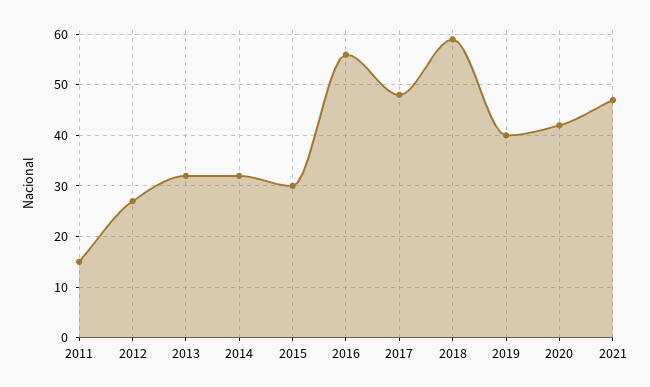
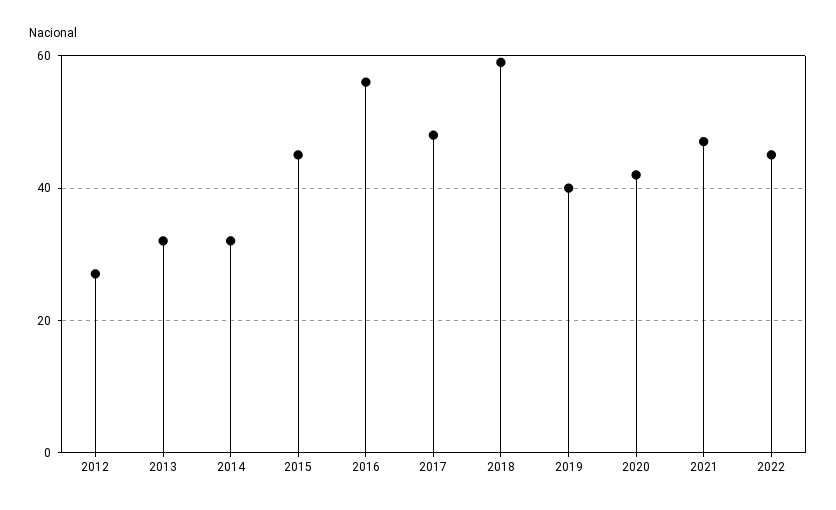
2011: 15 -> none
2015: 30 -> 45
2022: none -> 45

